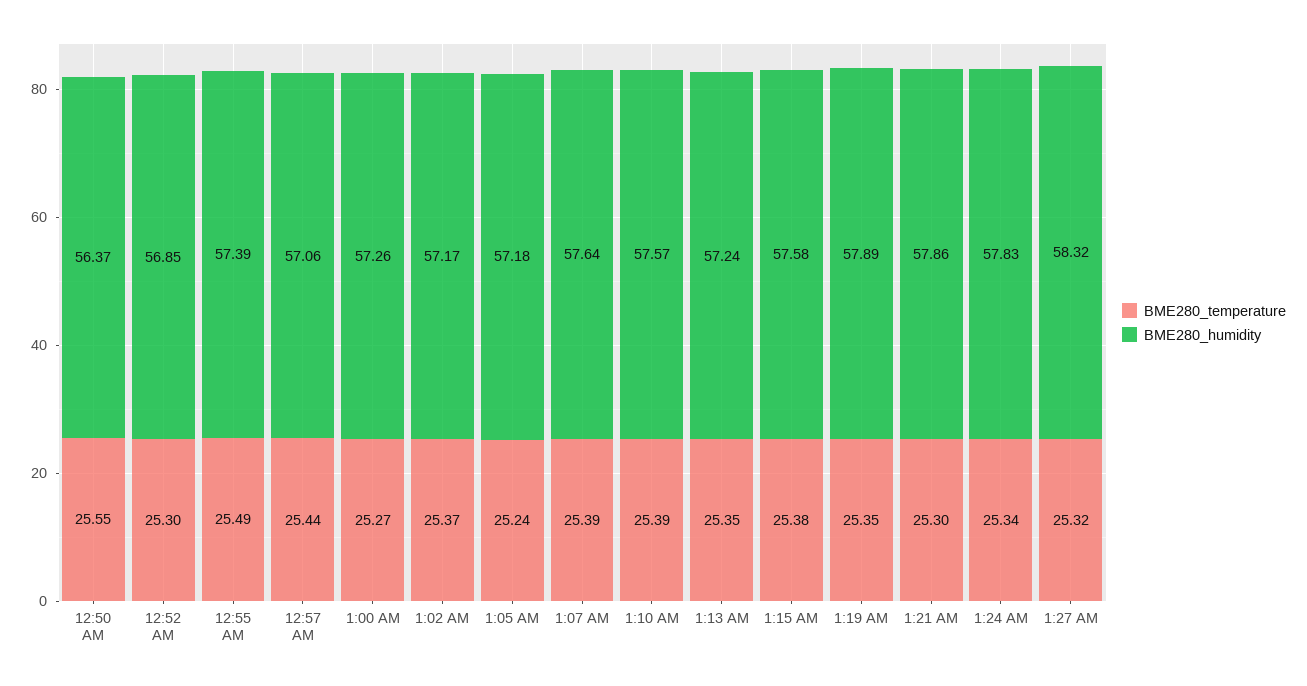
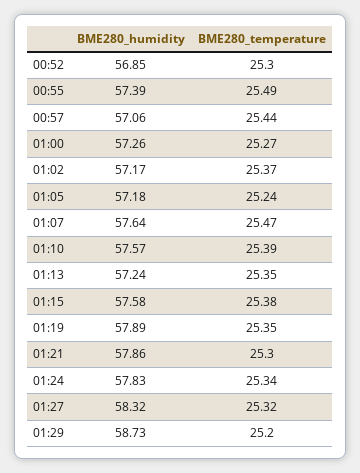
BME280_temperature, 12:50 AM: 25.55 -> none
BME280_humidity, 12:50 AM: 56.37 -> none
BME280_temperature, 1:07 AM: 25.39 -> 25.47
BME280_humidity, 01:29: none -> 58.73
BME280_temperature, 01:29: none -> 25.2

